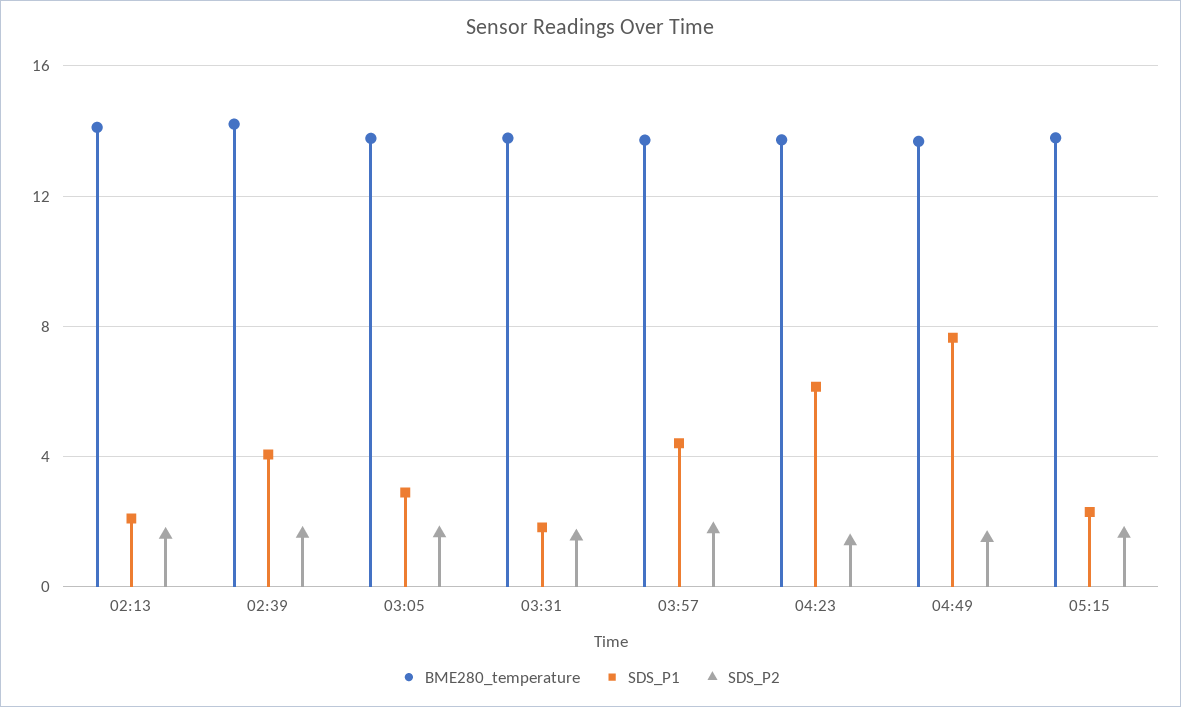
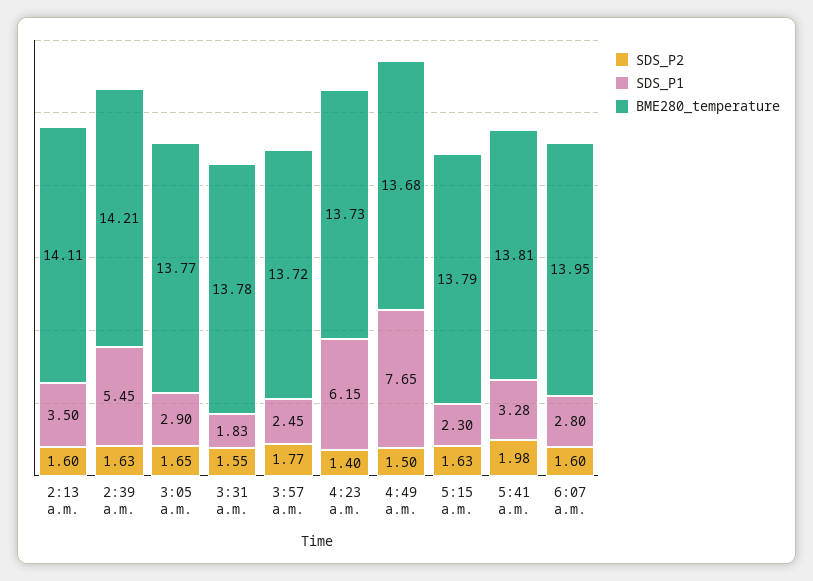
SDS_P1, 02:13: 2 -> 3.5
SDS_P1, 02:39: 4 -> 5.45
SDS_P1, 03:57: 4.5 -> 2.45
SDS_P2, 5:41 a.m.: none -> 1.98
SDS_P1, 5:41 a.m.: none -> 3.28
BME280_temperature, 5:41 a.m.: none -> 13.81
SDS_P2, 6:07 a.m.: none -> 1.6
SDS_P1, 6:07 a.m.: none -> 2.8
BME280_temperature, 6:07 a.m.: none -> 13.95

